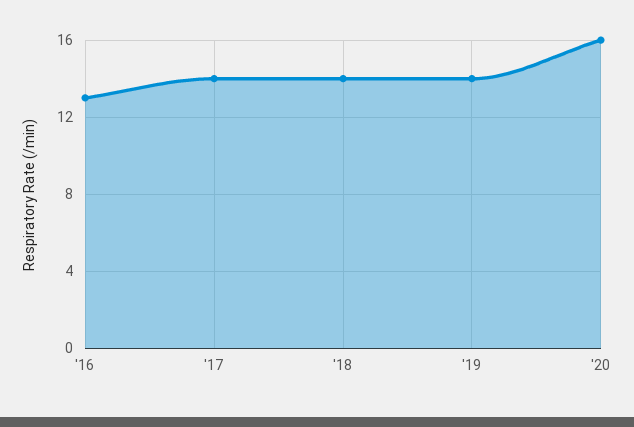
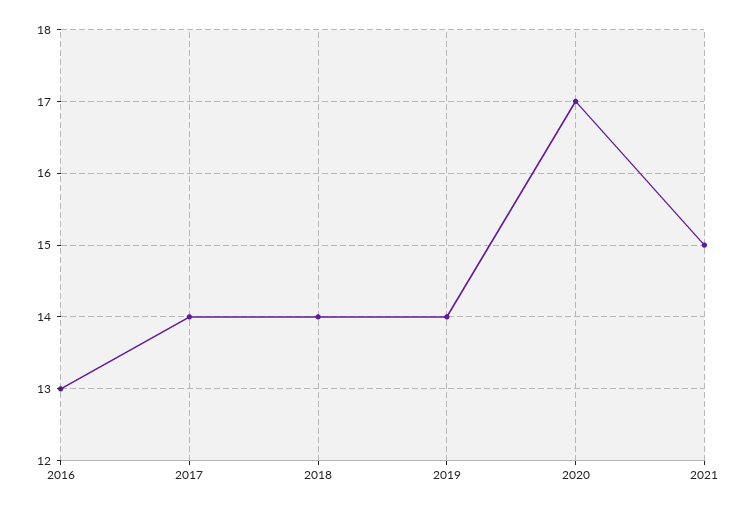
'20: 16 -> 17
2021: none -> 15

